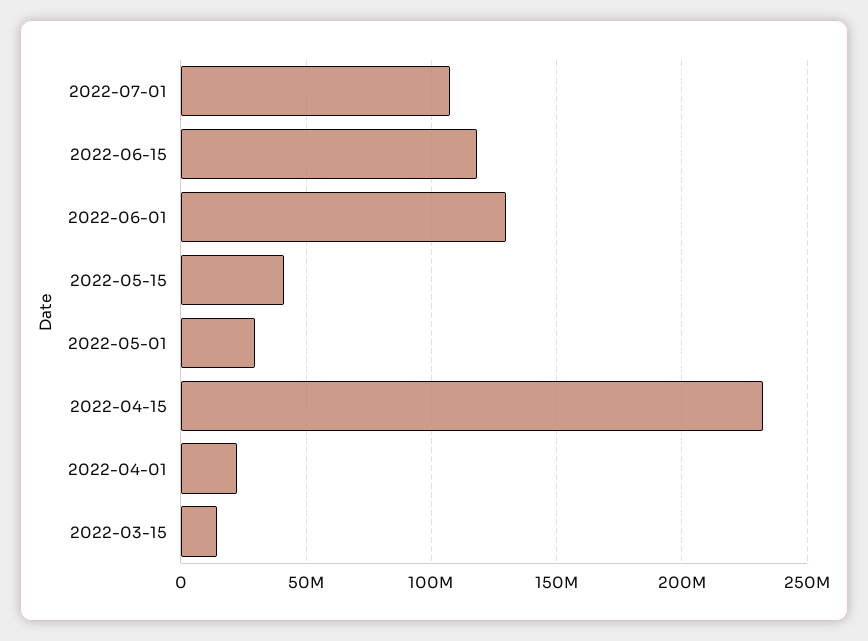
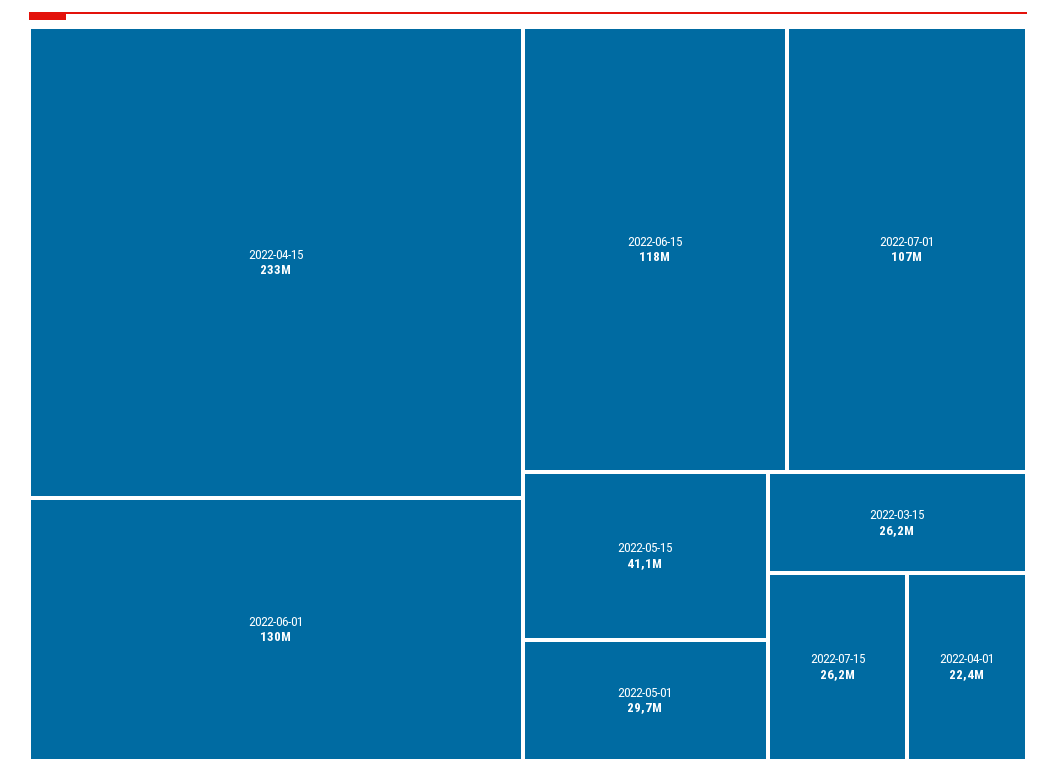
2022-03-15: 15000000 -> 26200000
2022-07-15: none -> 26200000

